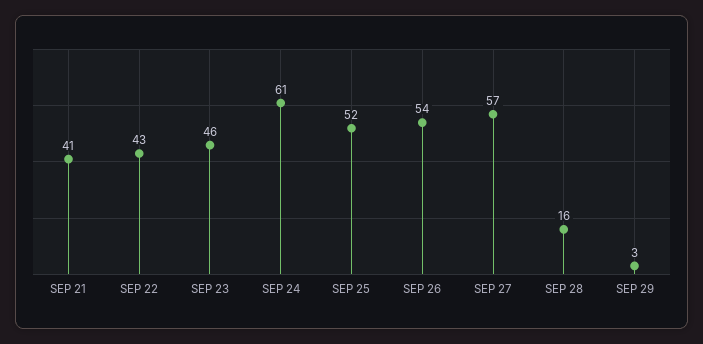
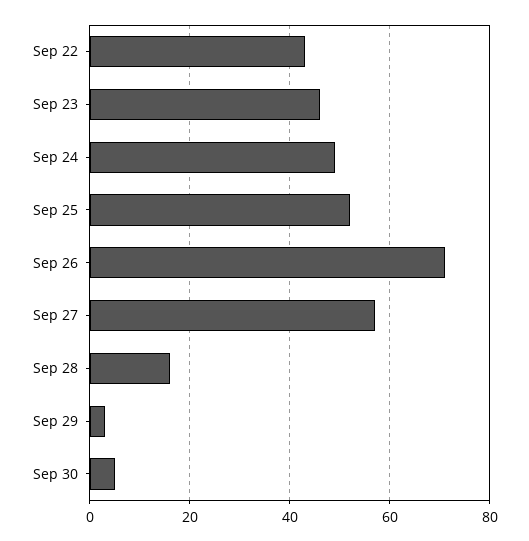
SEP 21: 41 -> none
SEP 24: 61 -> 50
SEP 26: 54 -> 70
Sep 30: none -> 5

